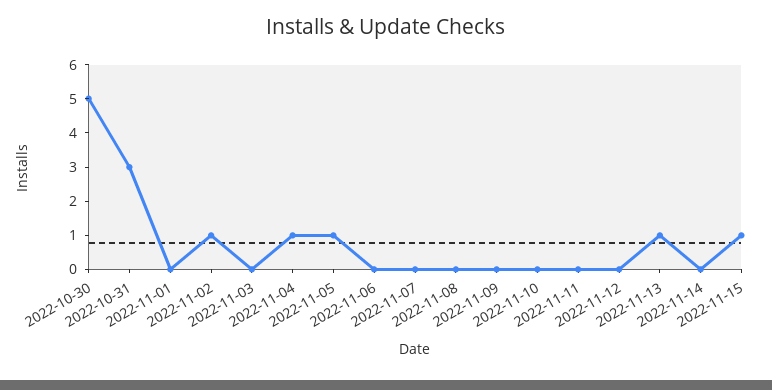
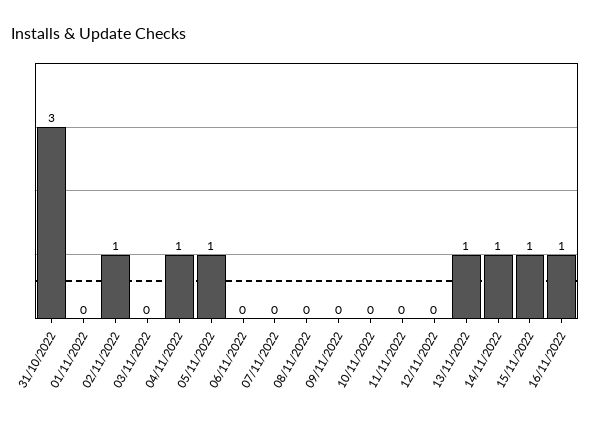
2022-10-30: 5 -> none
2022-11-14: 0 -> 1
16/11/2022: none -> 1

